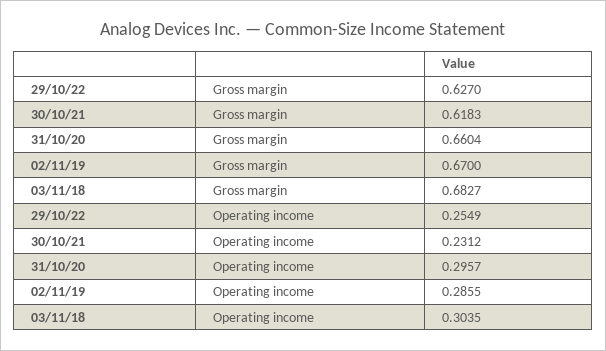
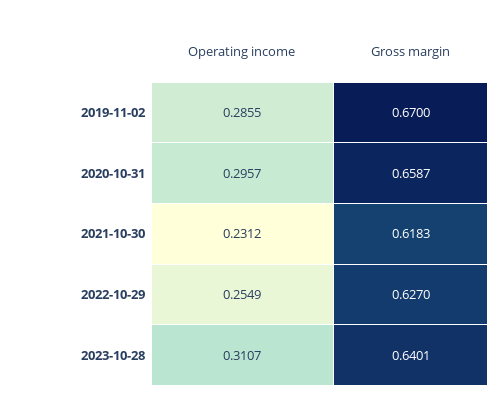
31/10/20, Gross margin: 0.6604 -> 0.6587
03/11/18, Gross margin: 0.6827 -> none
03/11/18, Operating income: 0.3035 -> none
2023-10-28, Operating income: none -> 0.3107
2023-10-28, Gross margin: none -> 0.6401

